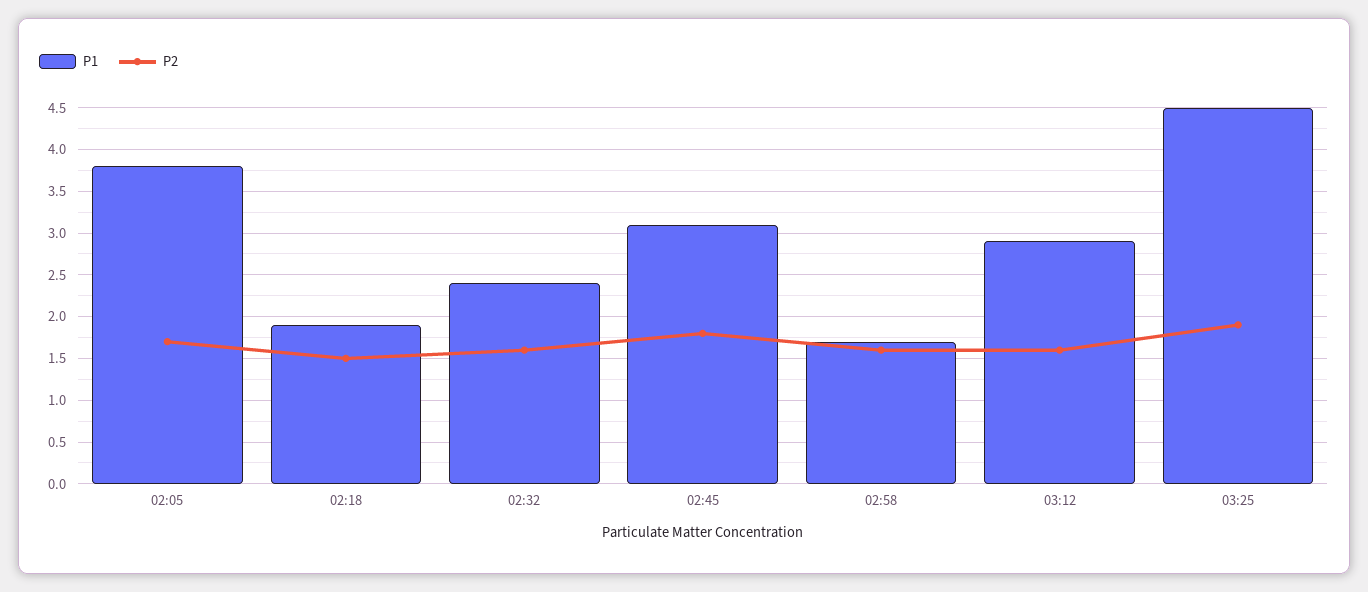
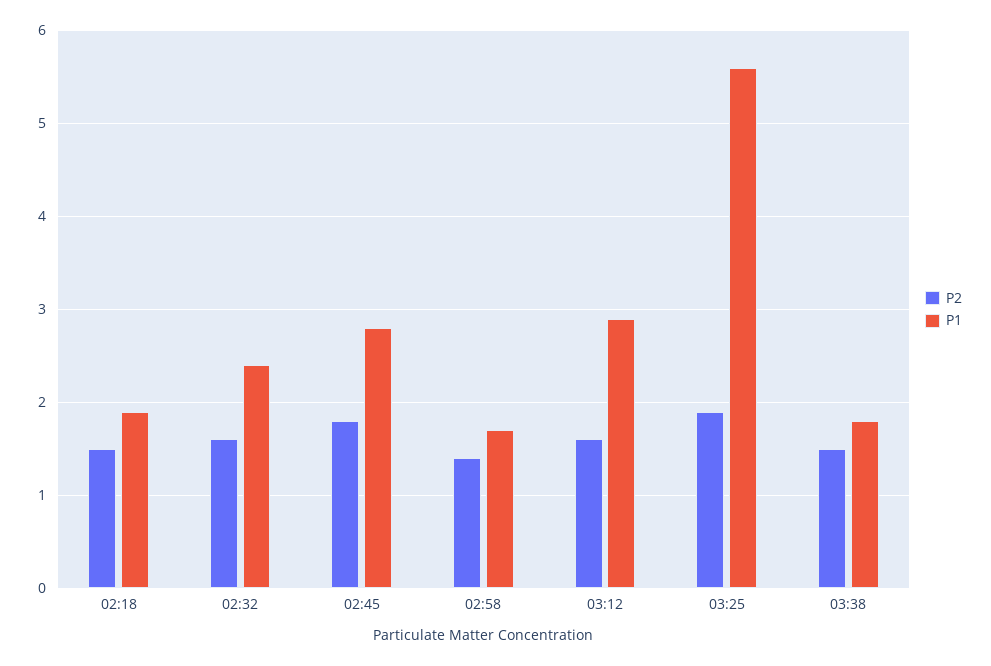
P1, 02:05: 3.8 -> none
P2, 02:05: 1.7 -> none
P1, 02:45: 3.1 -> 2.8
P2, 02:58: 1.6 -> 1.4
P1, 03:25: 4.5 -> 5.6
P2, 03:38: none -> 1.5
P1, 03:38: none -> 1.8

